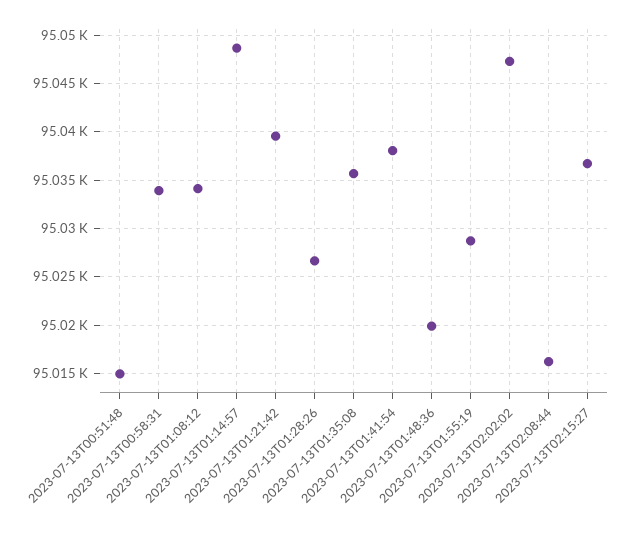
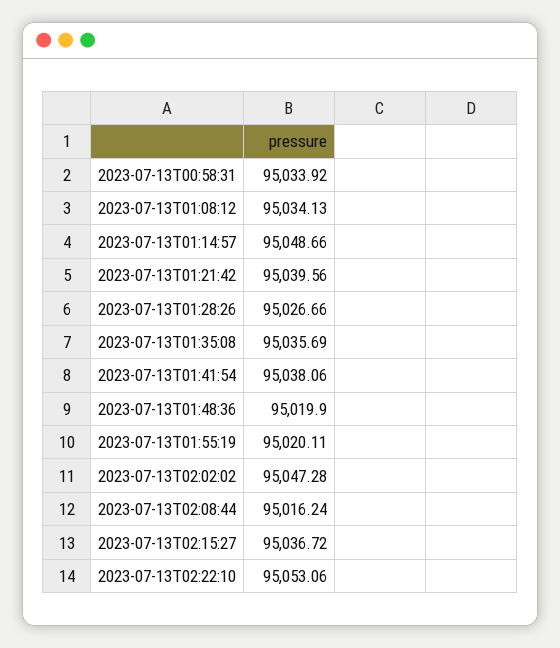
2023-07-13T00:51:48: 95015 -> none
2023-07-13T01:55:19: 95029 -> 95020.11
2023-07-13T02:22:10: none -> 95053.06

